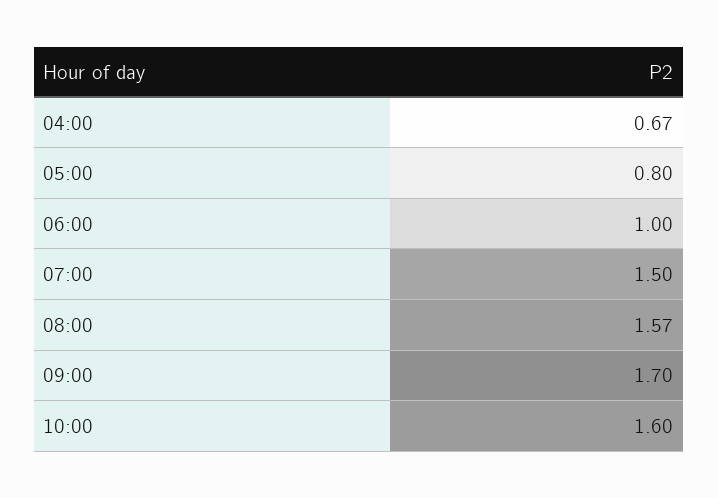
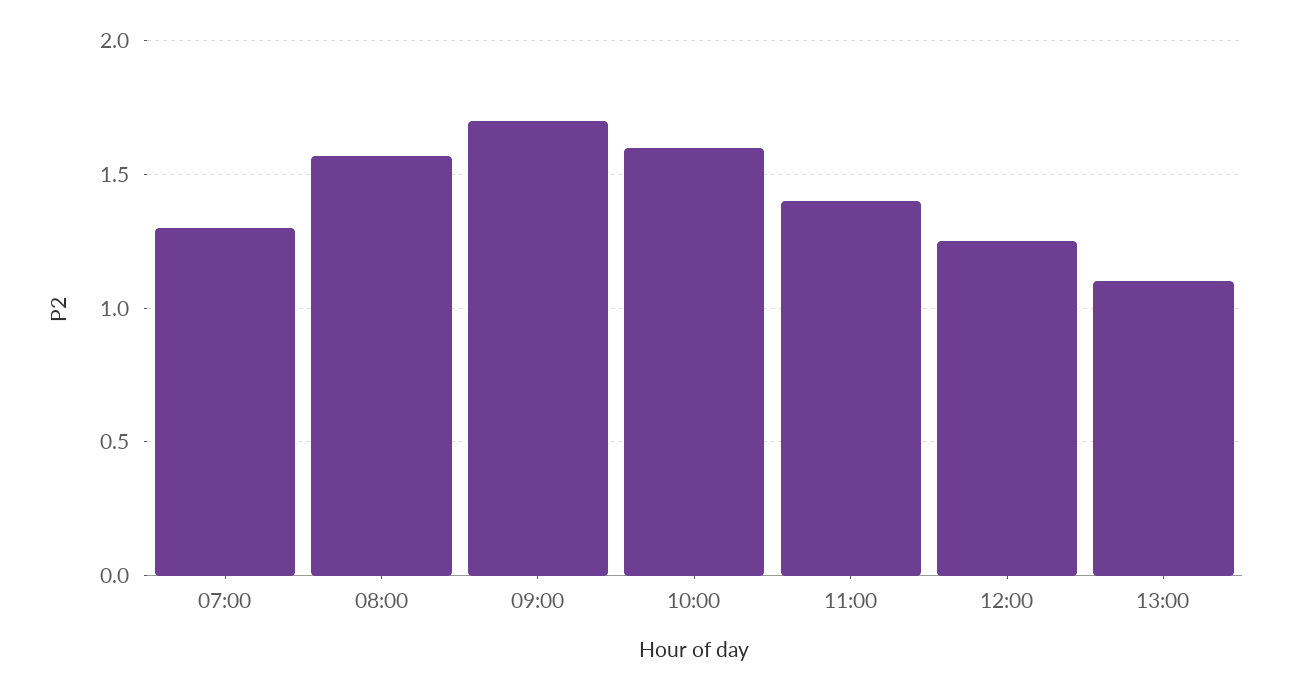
04:00: 0.67 -> none
05:00: 0.8 -> none
06:00: 1 -> none
07:00: 1.5 -> 1.3
11:00: none -> 1.4
12:00: none -> 1.25
13:00: none -> 1.1

